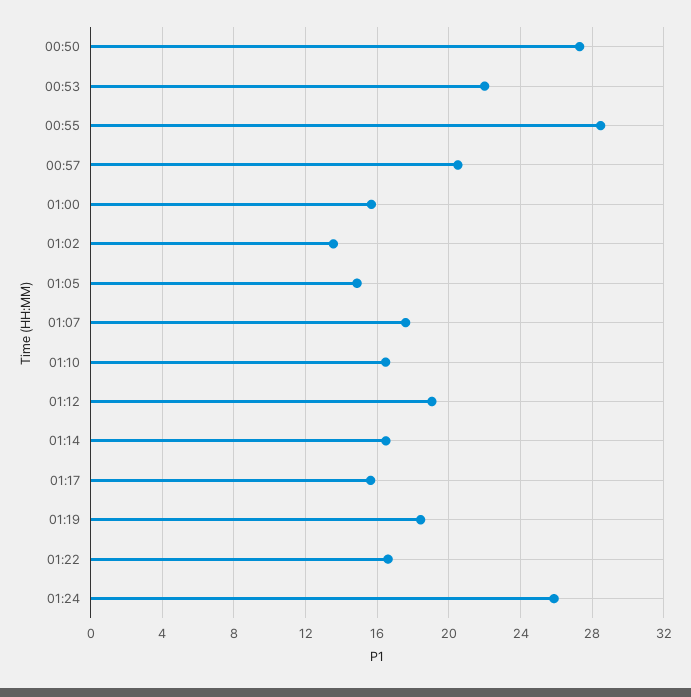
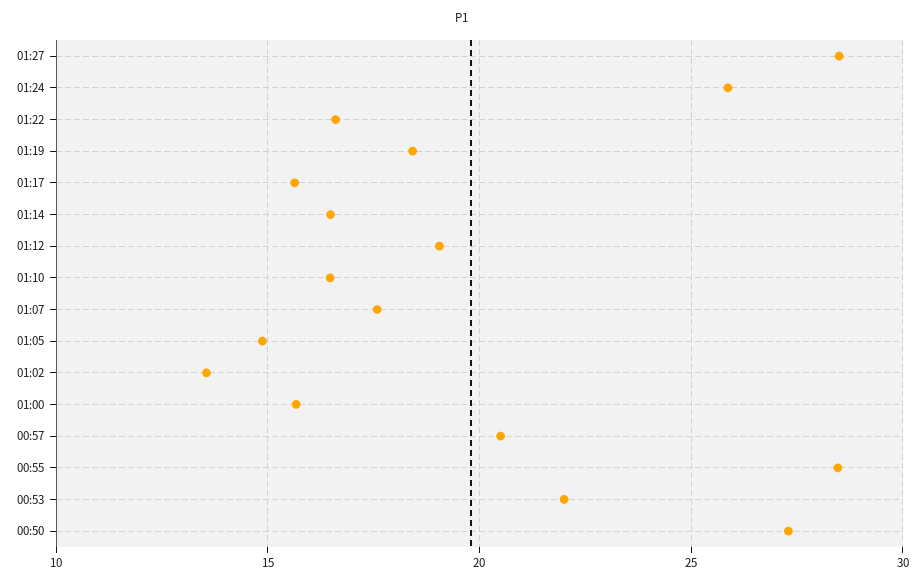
01:27: none -> 28.5

